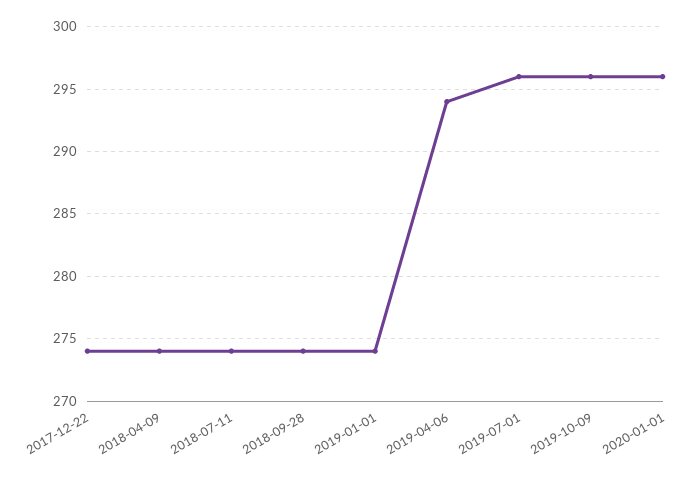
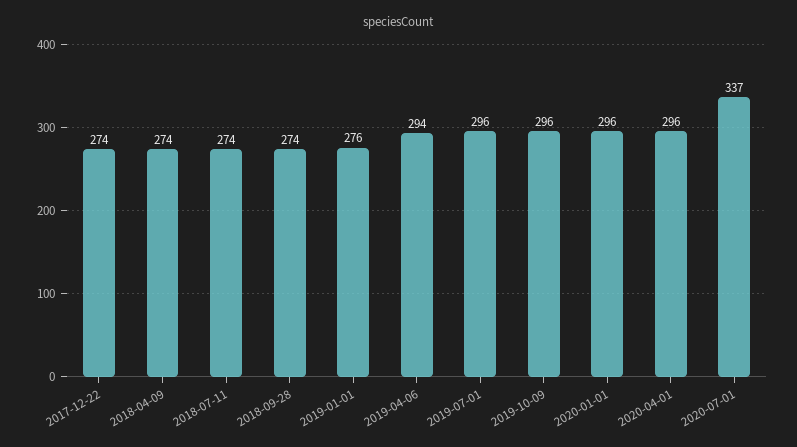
2019-01-01: 274 -> 276
2020-04-01: none -> 296
2020-07-01: none -> 337

